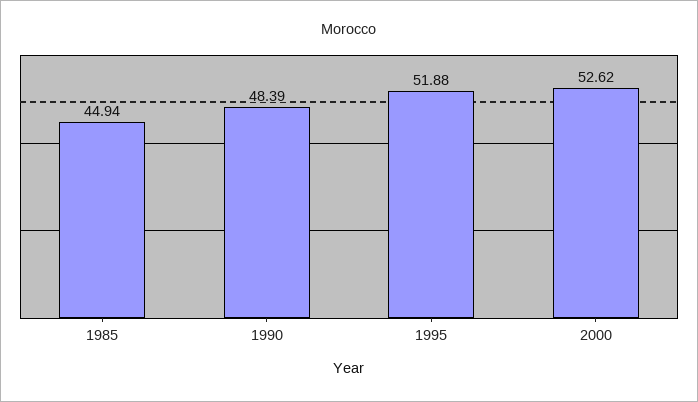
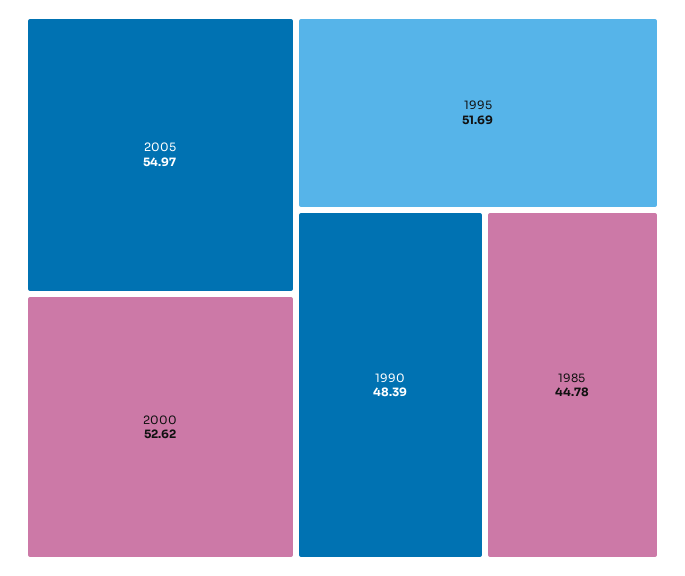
1985: 44.94 -> 44.78
1995: 51.88 -> 51.69
2005: none -> 54.97

